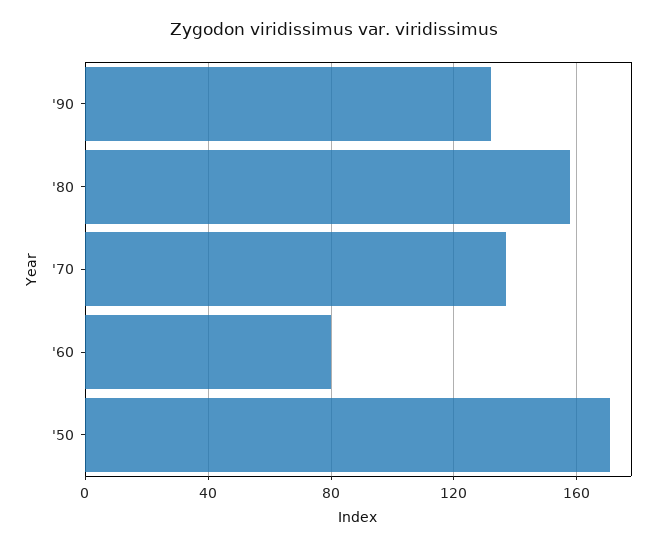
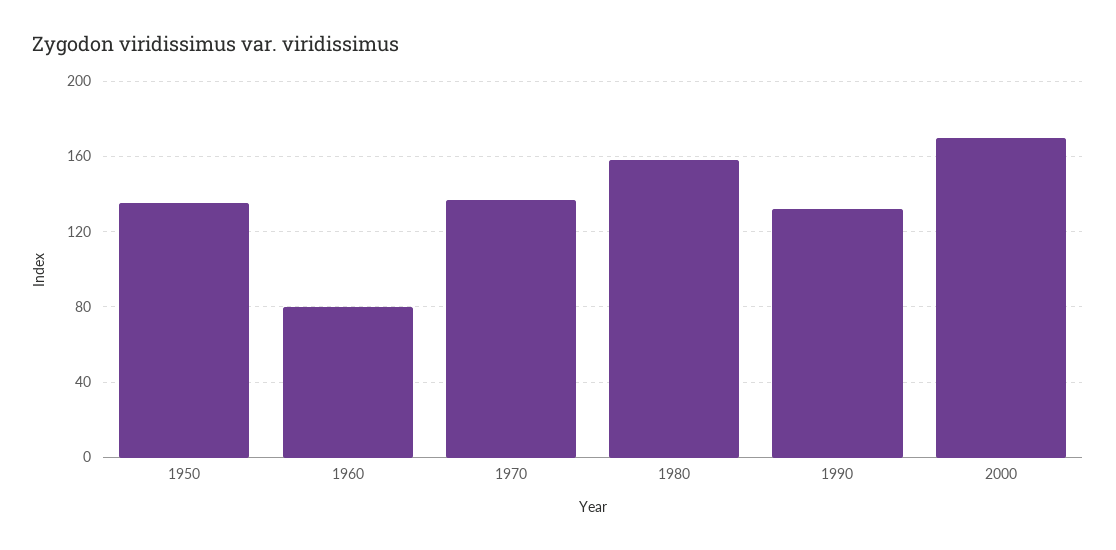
'50: 170 -> 135
2000: none -> 170

